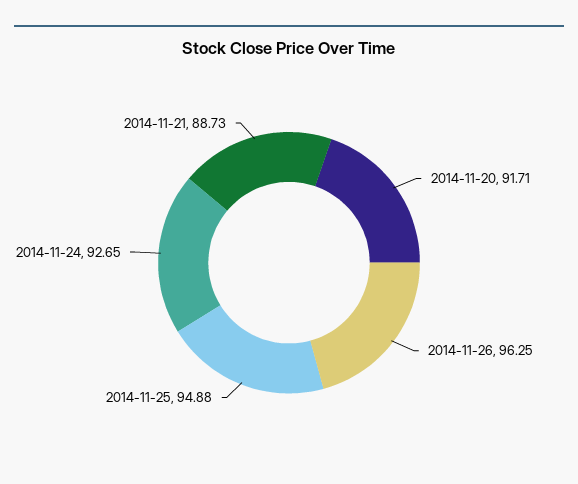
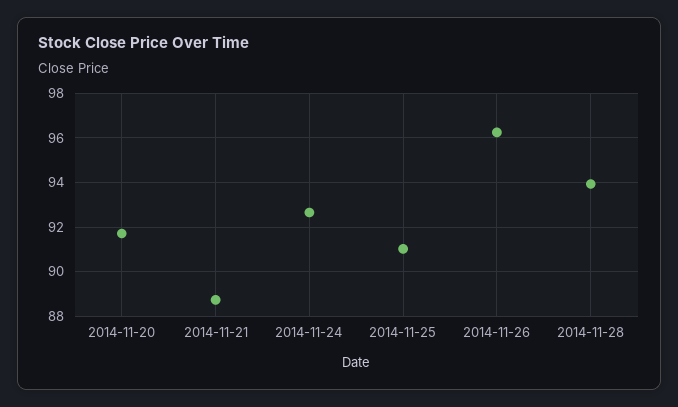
2014-11-25: 94.88 -> 91
2014-11-28: none -> 94

